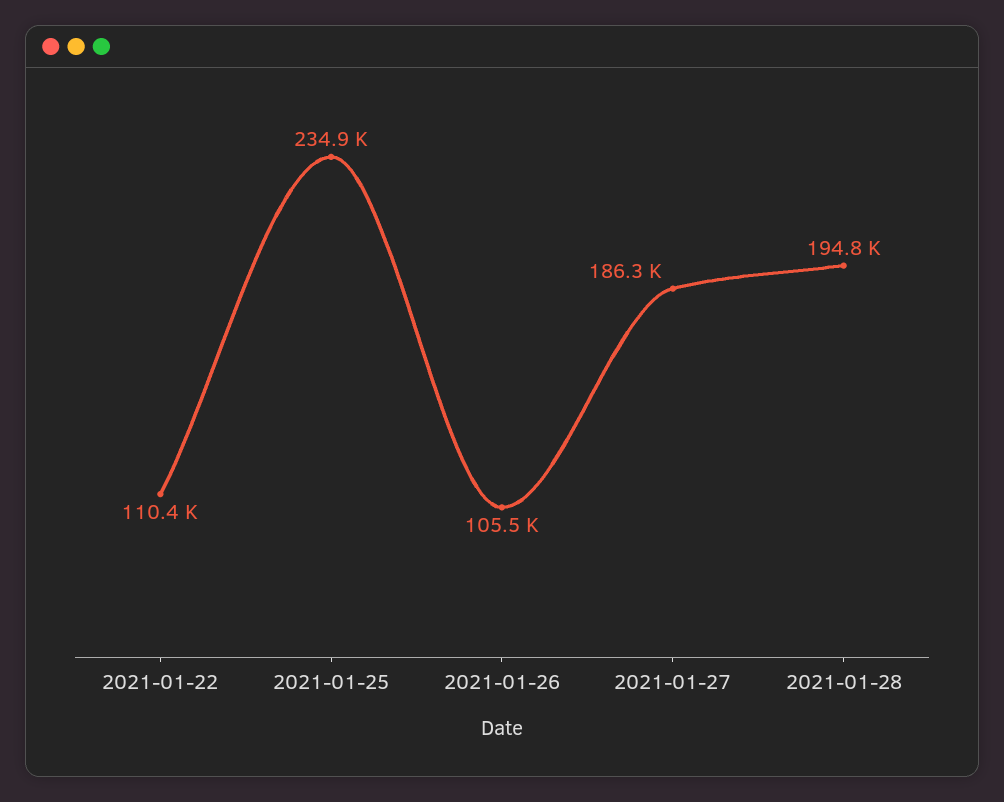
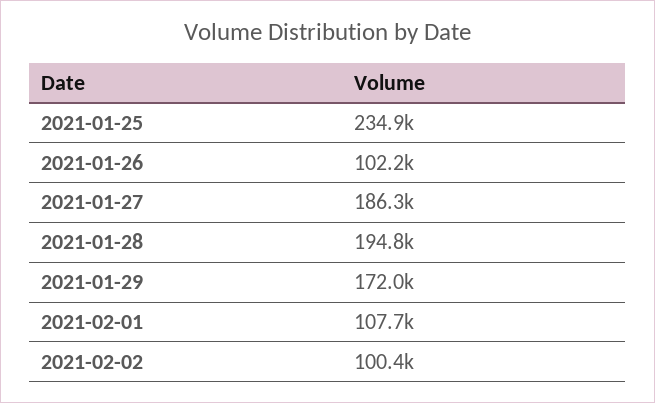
2021-01-22: 110400 -> none
2021-01-26: 105500 -> 102200
2021-01-29: none -> 172000
2021-02-01: none -> 107700
2021-02-02: none -> 100400

